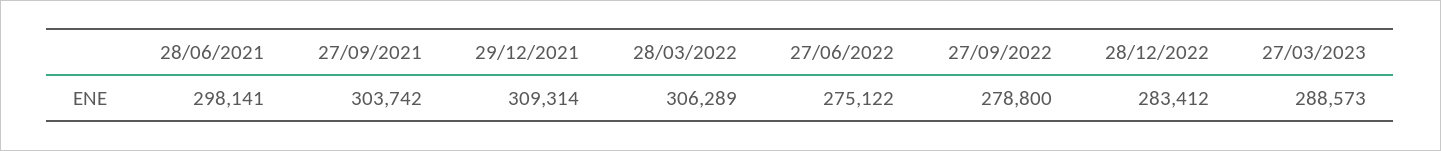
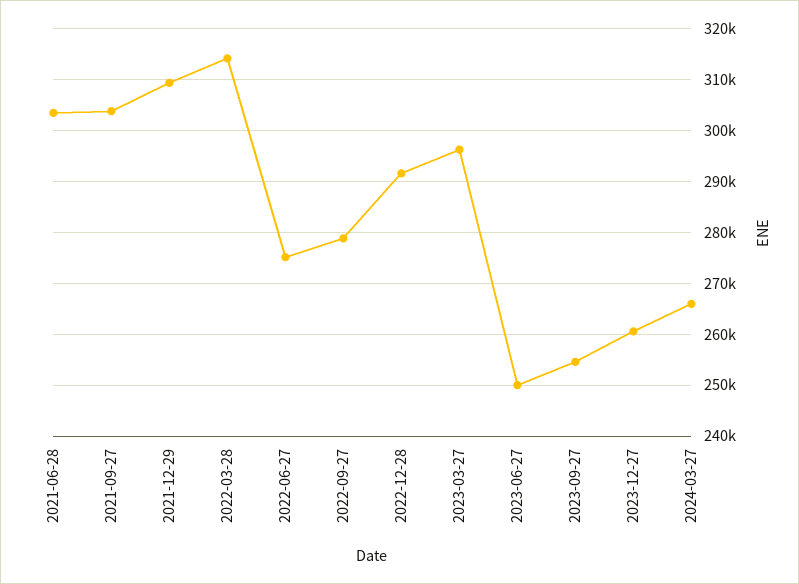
28/06/2021: 298141 -> 304000
28/03/2022: 306289 -> 314000
28/12/2022: 283412 -> 292000
27/03/2023: 288573 -> 296000
2023-06-27: none -> 250000
2023-09-27: none -> 254000
2023-12-27: none -> 260000
2024-03-27: none -> 266000

